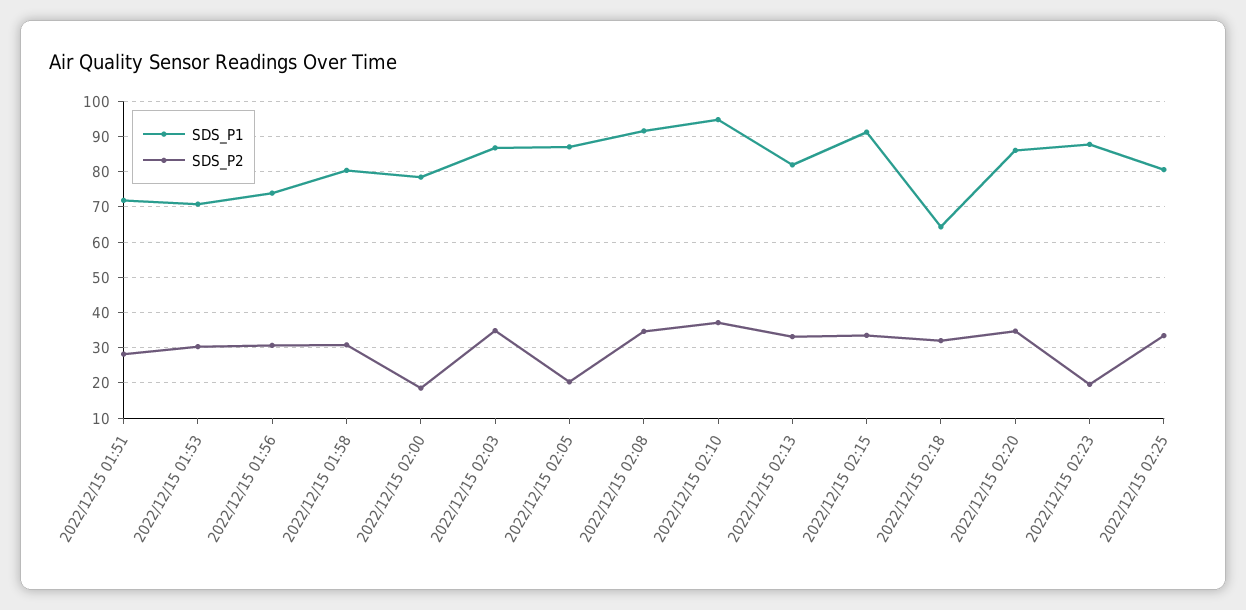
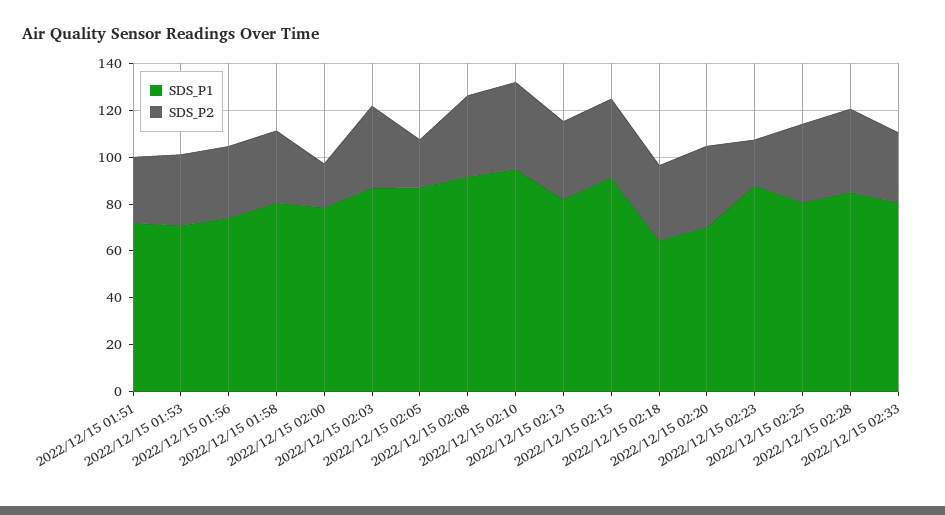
SDS_P1, 2022/12/15 02:20: 86 -> 70
SDS_P1, 2022/12/15 02:28: none -> 85
SDS_P2, 2022/12/15 02:28: none -> 35
SDS_P1, 2022/12/15 02:33: none -> 80
SDS_P2, 2022/12/15 02:33: none -> 30

